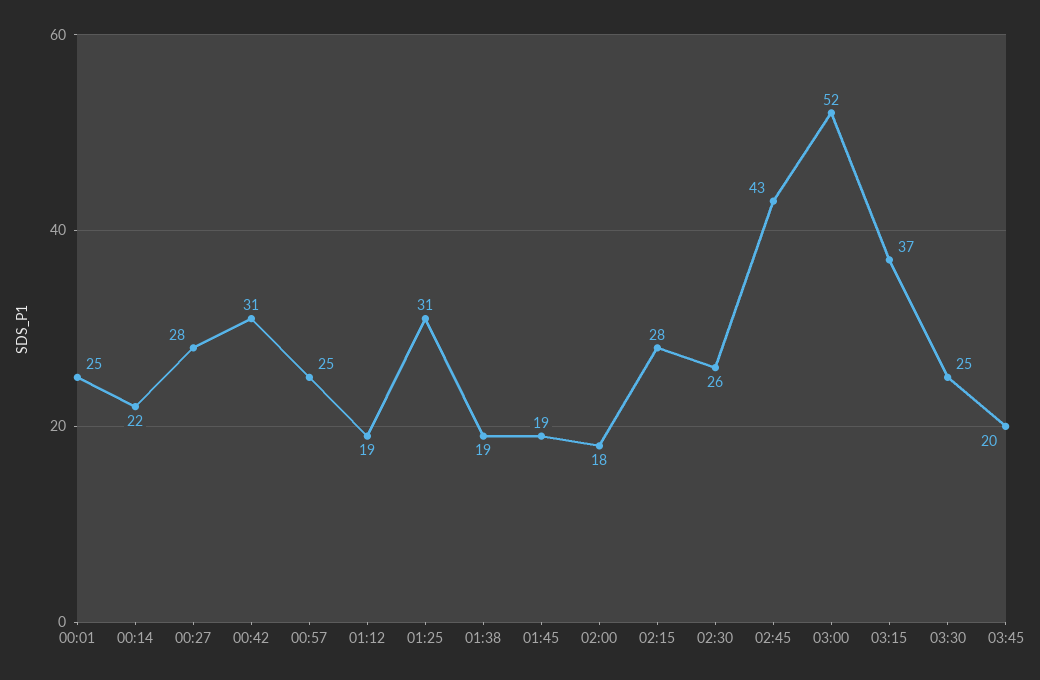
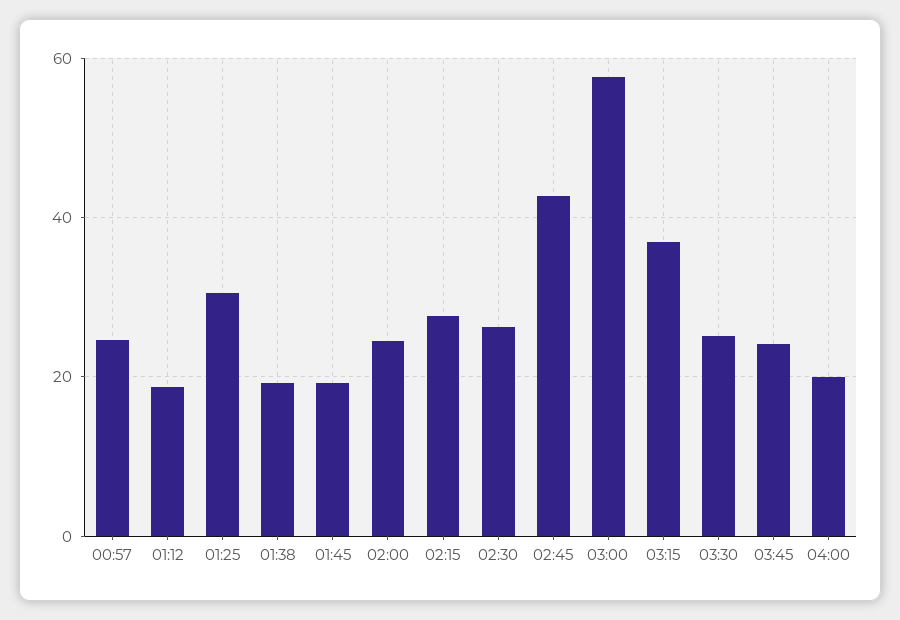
00:01: 25 -> none
00:14: 22 -> none
00:27: 28 -> none
00:42: 31 -> none
02:00: 18 -> 24
03:00: 52 -> 58
03:45: 20 -> 24
04:00: none -> 20

